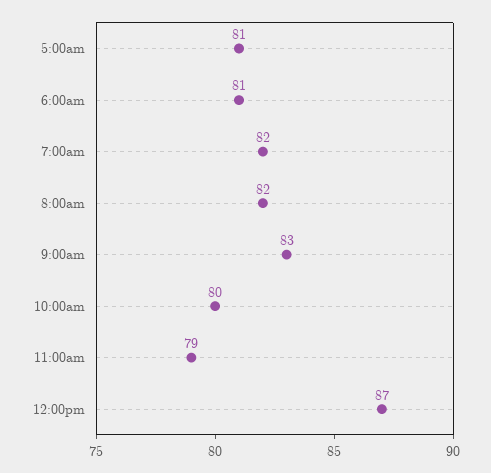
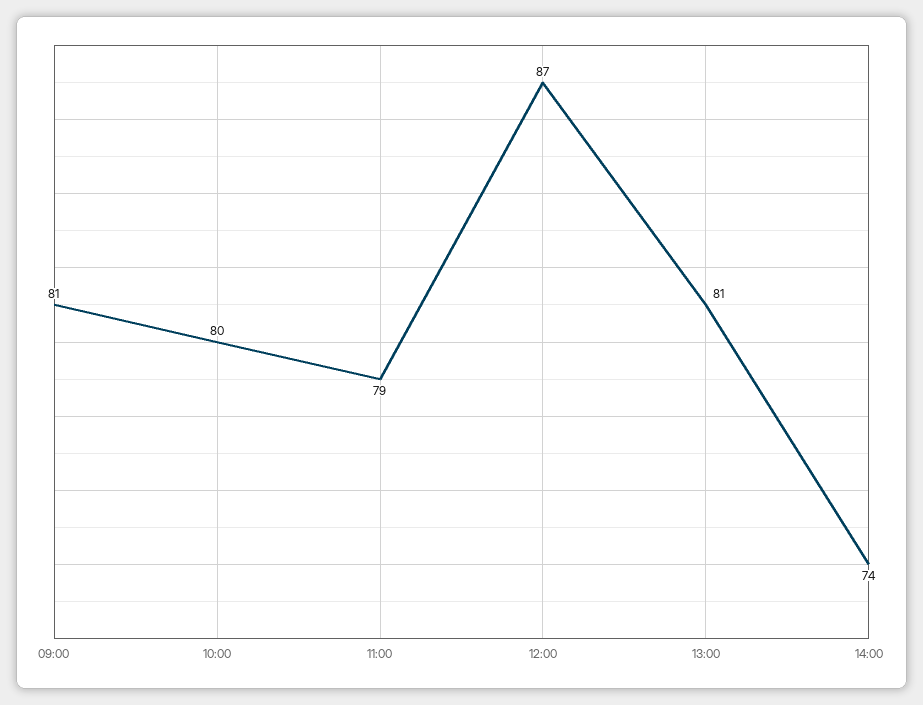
5:00am: 81 -> none
6:00am: 81 -> none
7:00am: 82 -> none
8:00am: 82 -> none
9:00am: 83 -> 81
13:00: none -> 81
14:00: none -> 74

